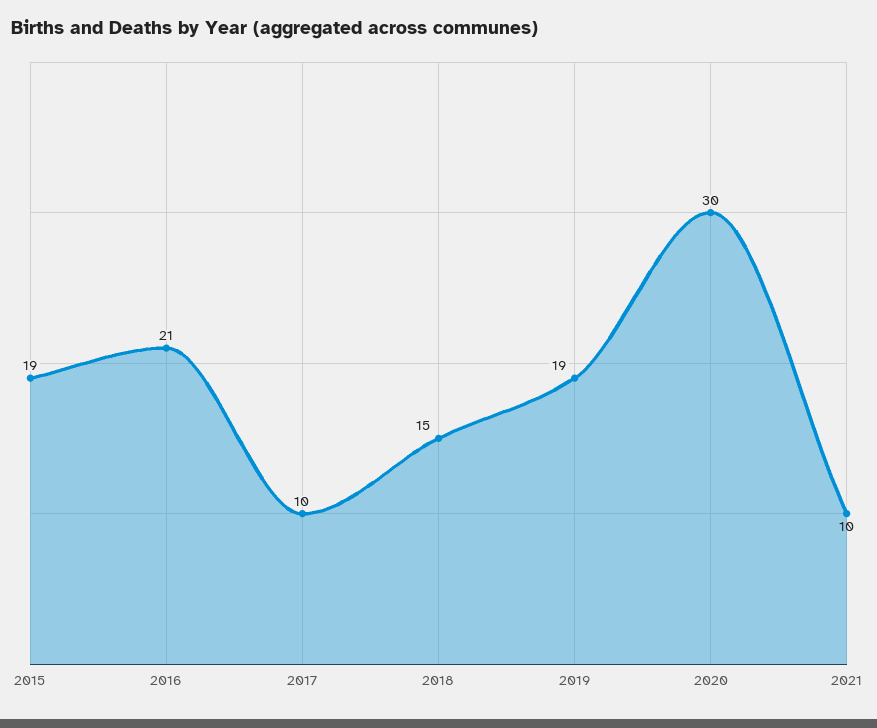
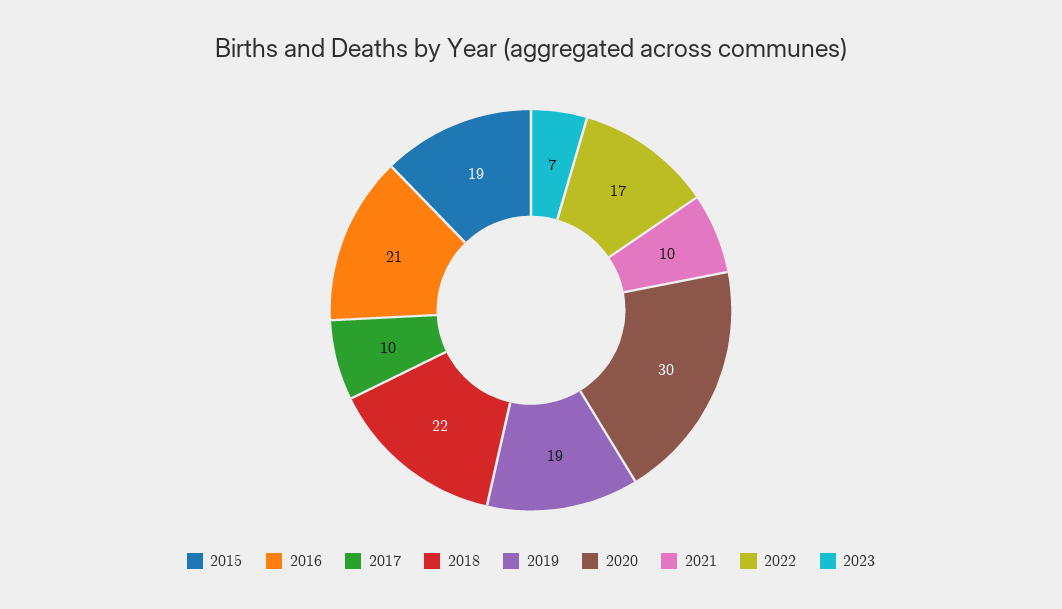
2018: 15 -> 22
2022: none -> 17
2023: none -> 7

